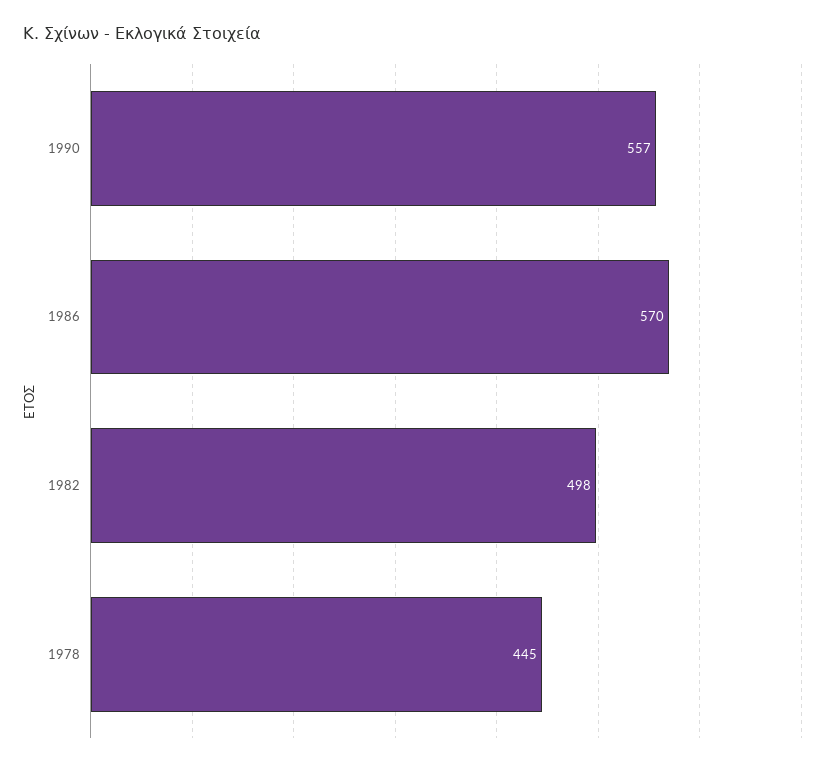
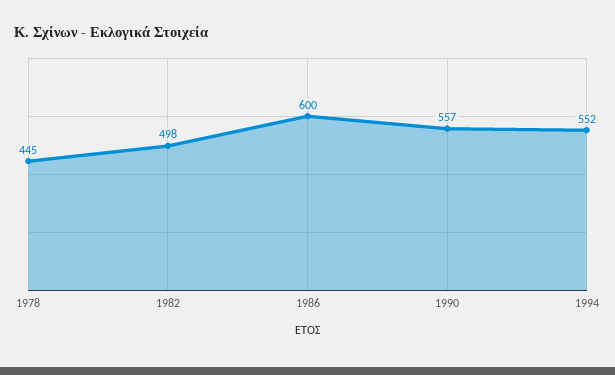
1986: 570 -> 600
1994: none -> 552

